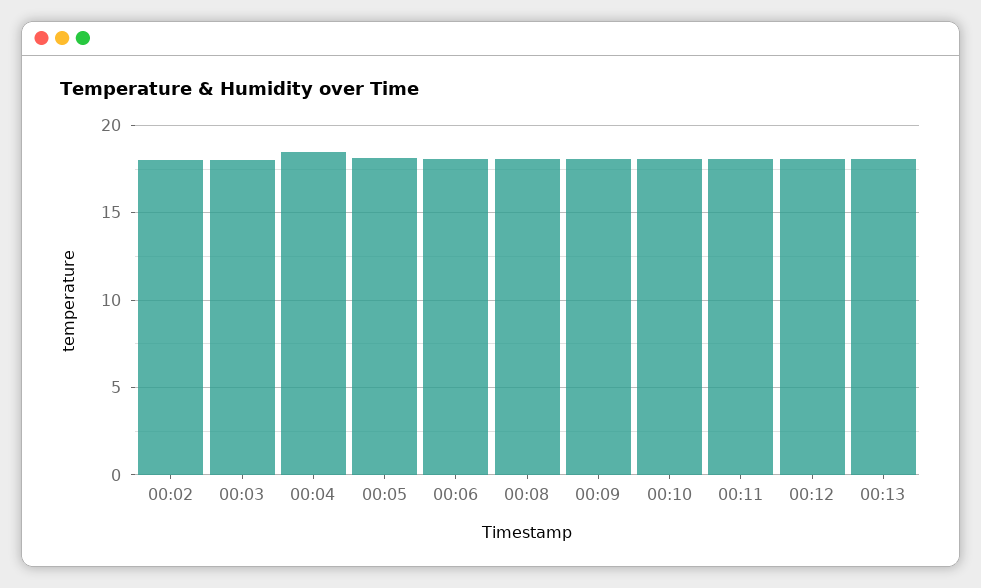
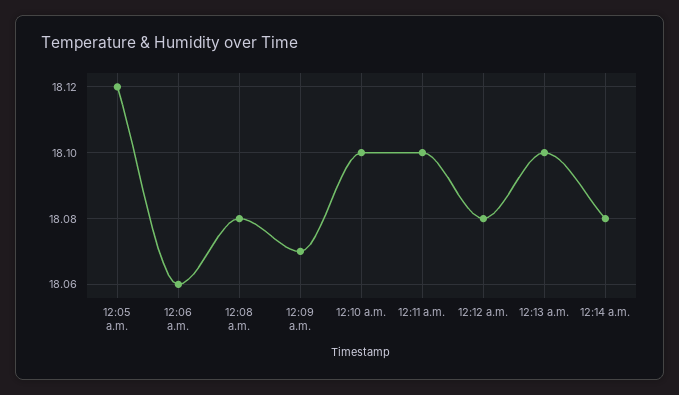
00:02: 18 -> none
00:03: 18 -> none
00:04: 18.5 -> none
12:14 a.m.: none -> 18.08

